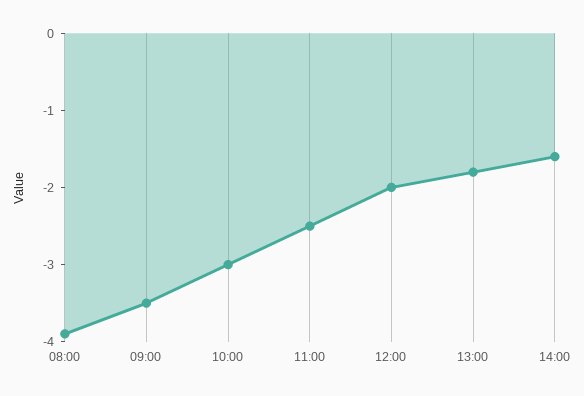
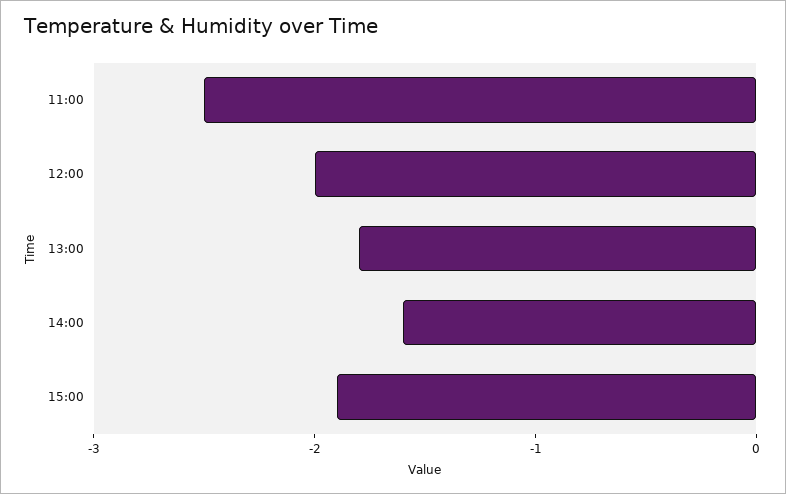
08:00: -4 -> none
09:00: -3.5 -> none
10:00: -3 -> none
15:00: none -> -1.9

